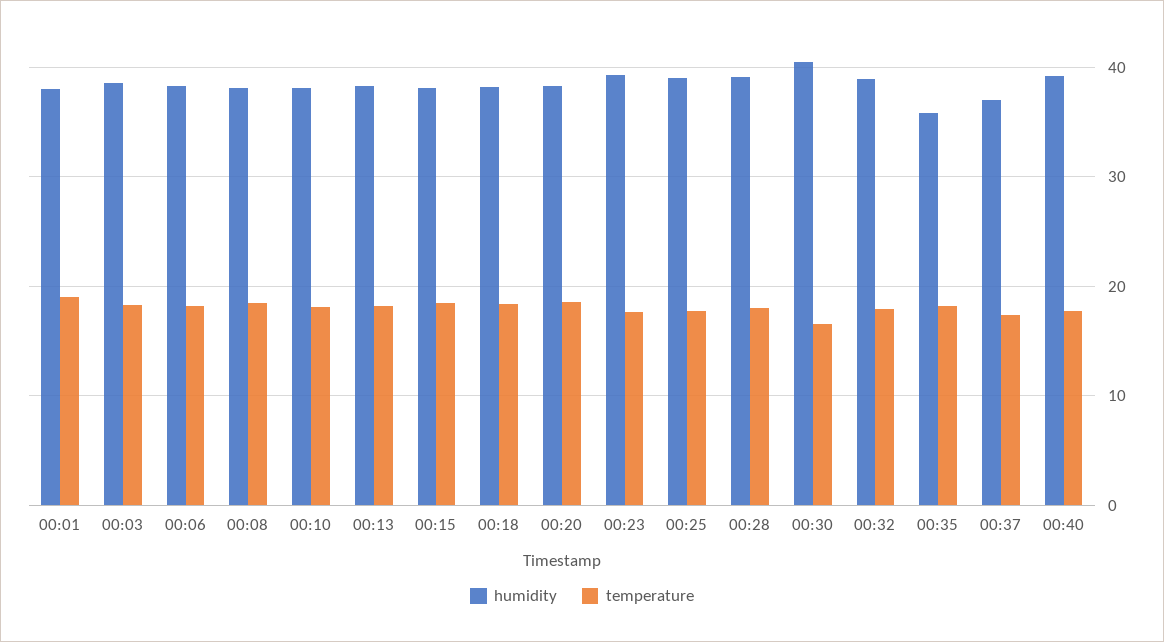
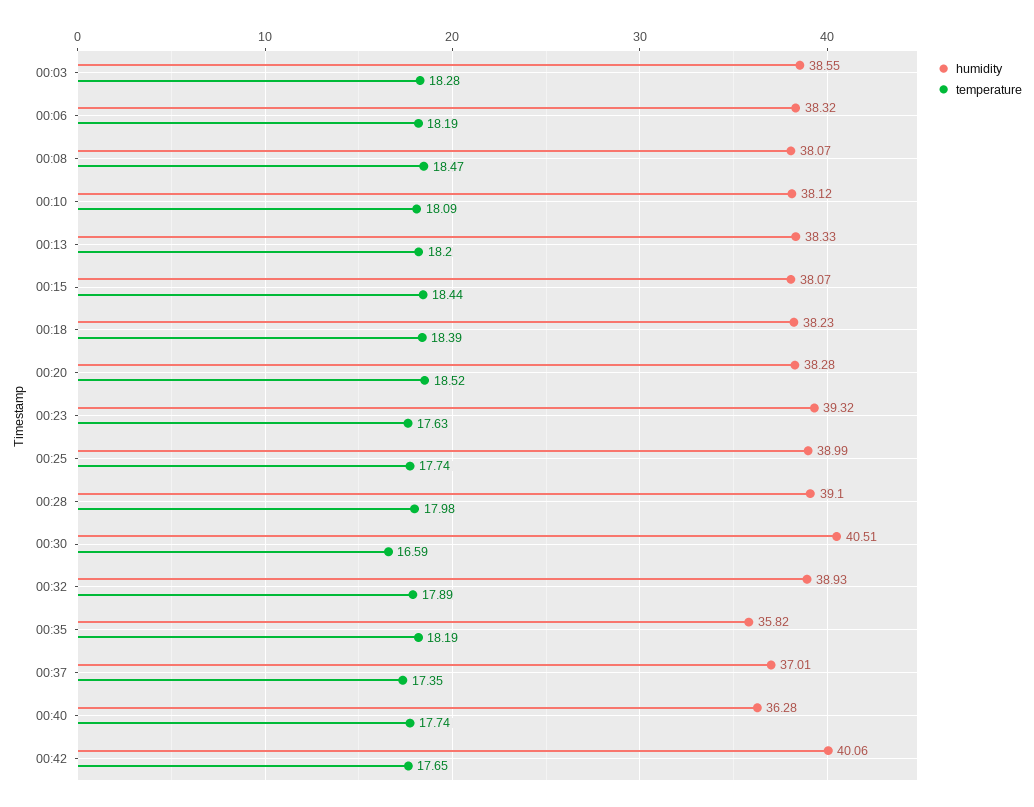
humidity, 00:01: 38 -> none
temperature, 00:01: 19 -> none
humidity, 00:40: 39 -> 36.28
humidity, 00:42: none -> 40.06
temperature, 00:42: none -> 17.65

